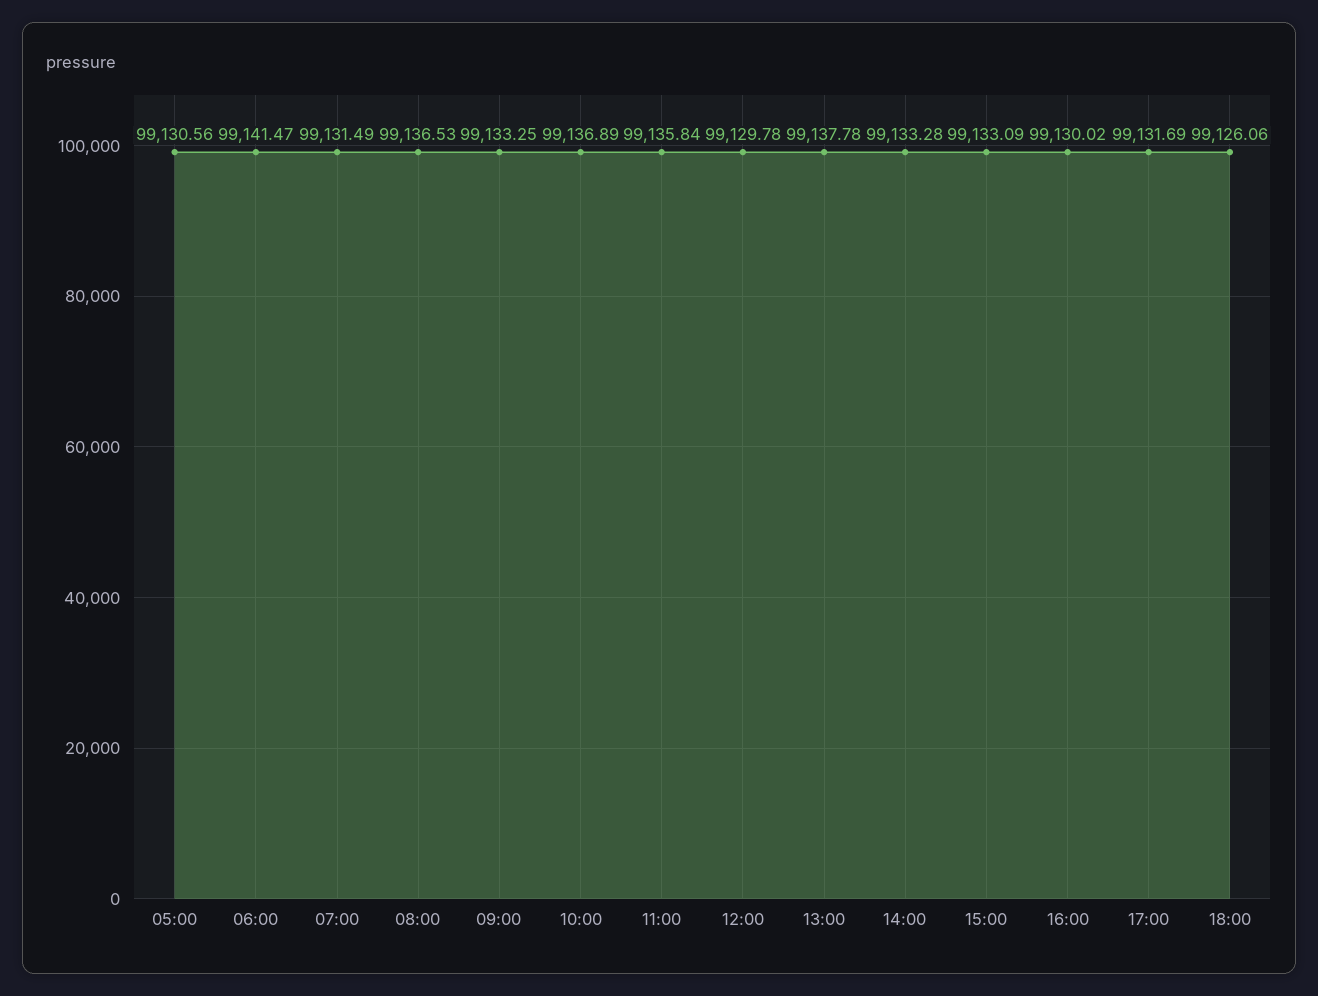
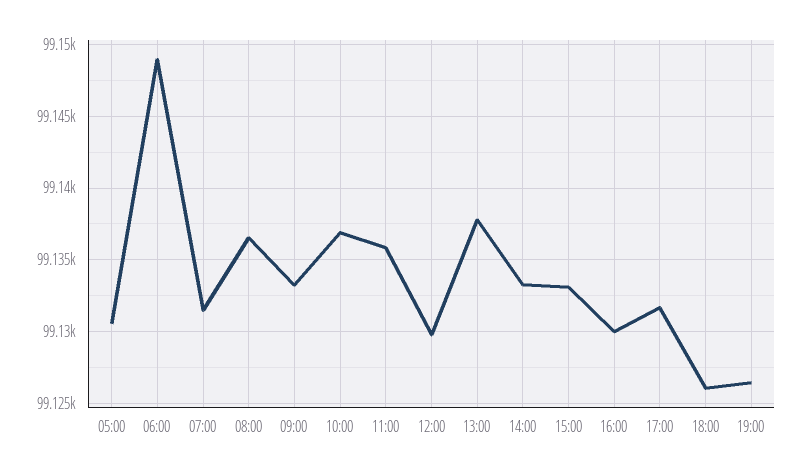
06:00: 99141.47 -> 99149
19:00: none -> 99126.5

